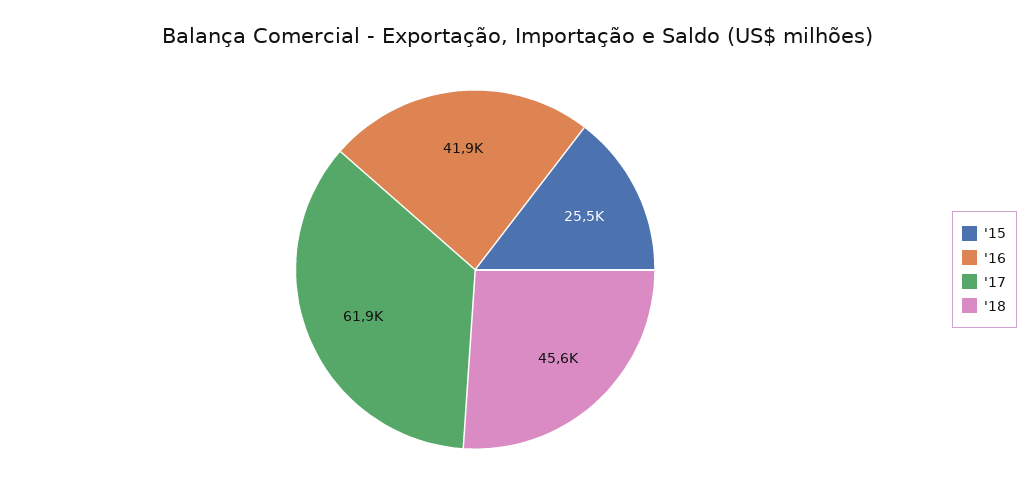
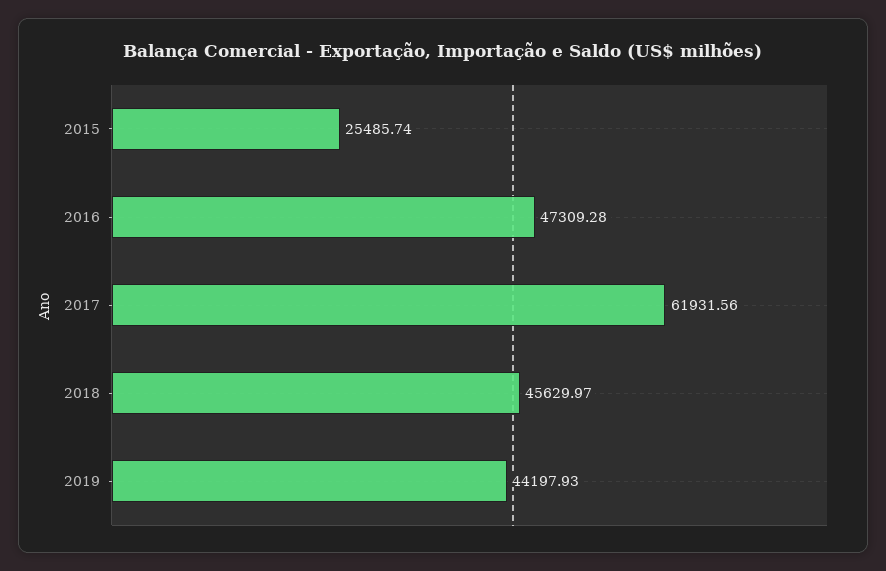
'16: 41900 -> 47309.28
2019: none -> 44197.93

